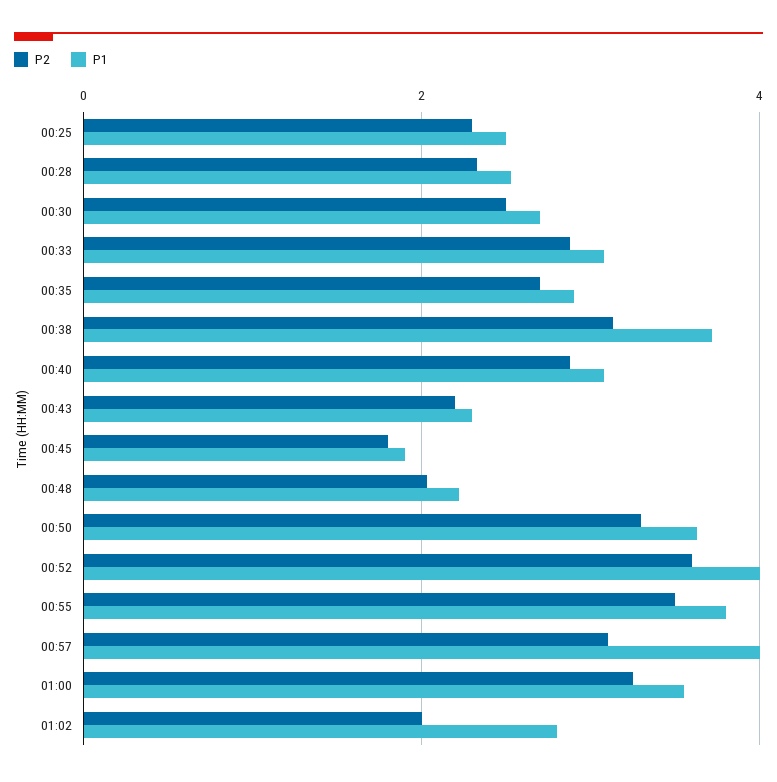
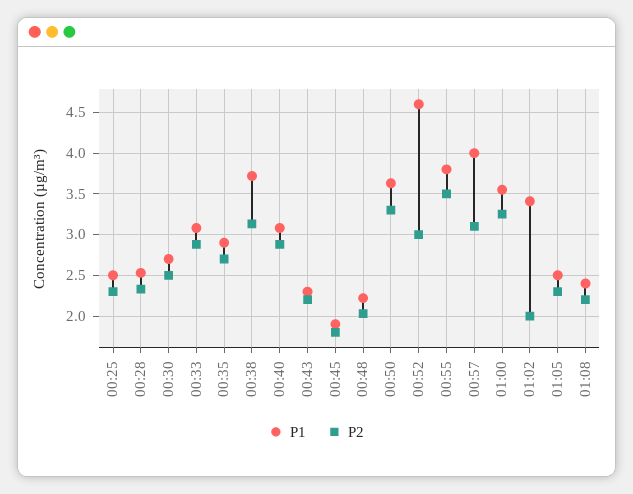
P2, 00:52: 3.6 -> 3
P1, 00:52: 4 -> 4.6
P1, 01:02: 2.8 -> 3.4
P1, 01:05: none -> 2.5
P2, 01:05: none -> 2.3
P1, 01:08: none -> 2.4
P2, 01:08: none -> 2.2

